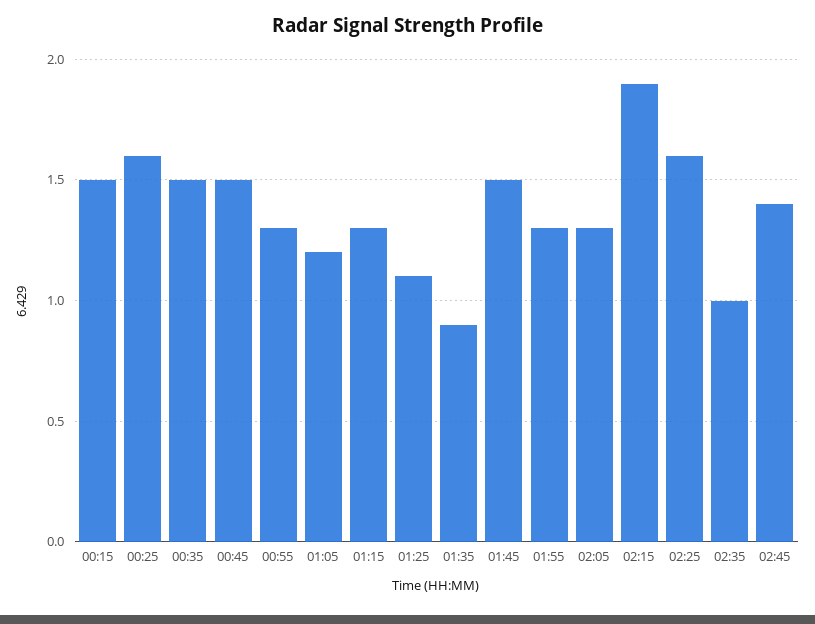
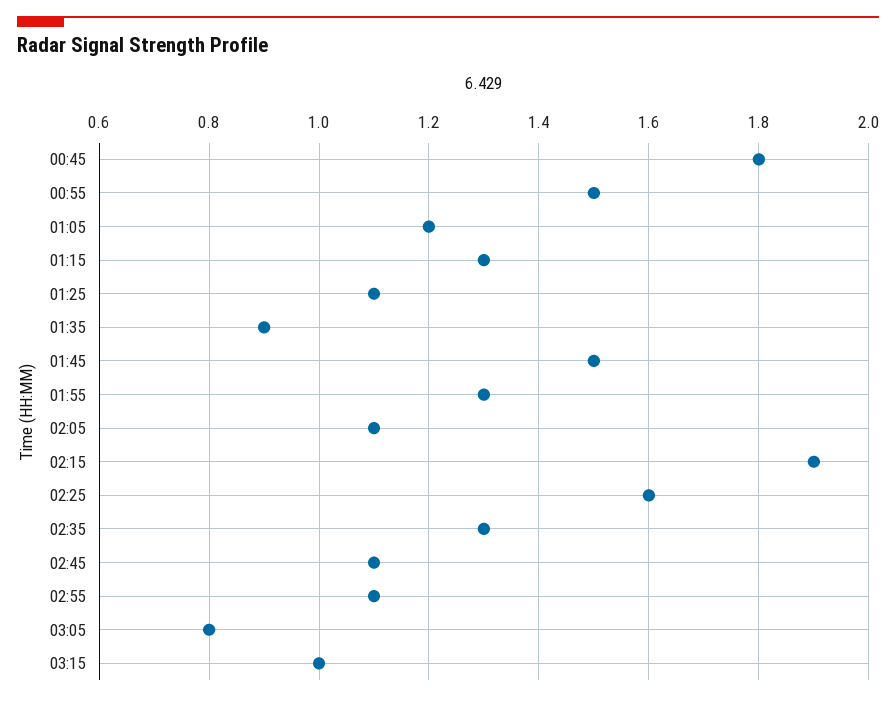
00:15: 1.5 -> none
00:25: 1.6 -> none
00:35: 1.5 -> none
00:45: 1.5 -> 1.8
00:55: 1.3 -> 1.5
02:05: 1.3 -> 1.1
02:35: 1 -> 1.3
02:45: 1.4 -> 1.1
02:55: none -> 1.1
03:05: none -> 0.8
03:15: none -> 1

